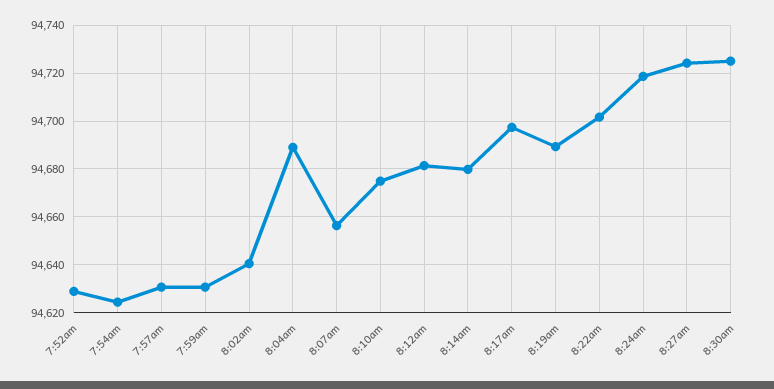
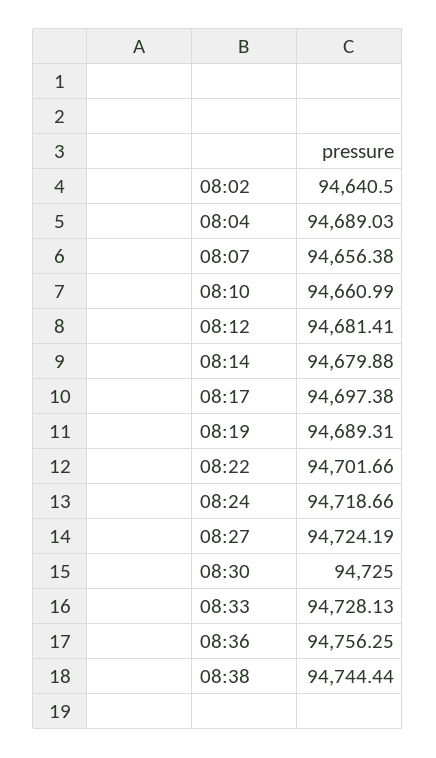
7:52am: 94630 -> none
7:54am: 94625 -> none
7:57am: 94630 -> none
7:59am: 94630 -> none
8:10am: 94675 -> 94660.99
08:33: none -> 94728.13
08:36: none -> 94756.25
08:38: none -> 94744.44

